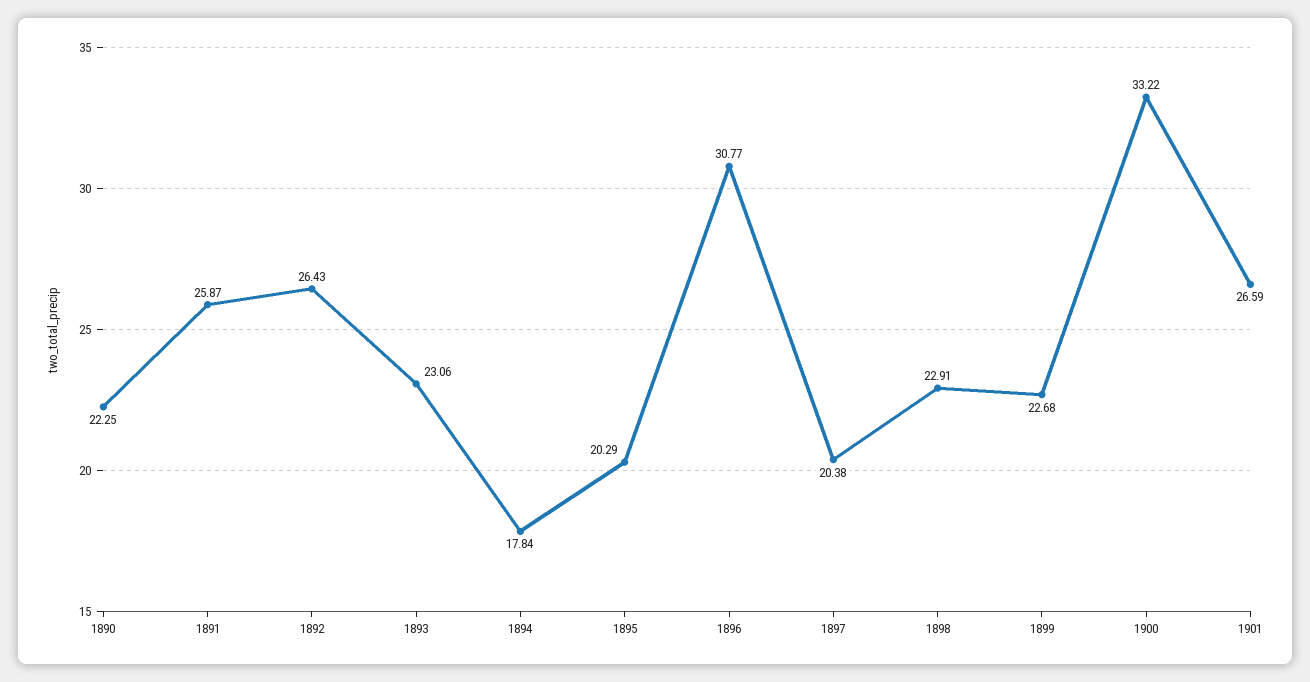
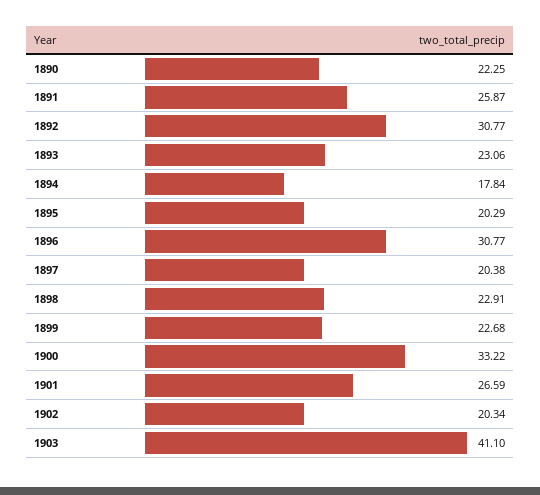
1892: 26.43 -> 30.77
1902: none -> 20.34
1903: none -> 41.1

